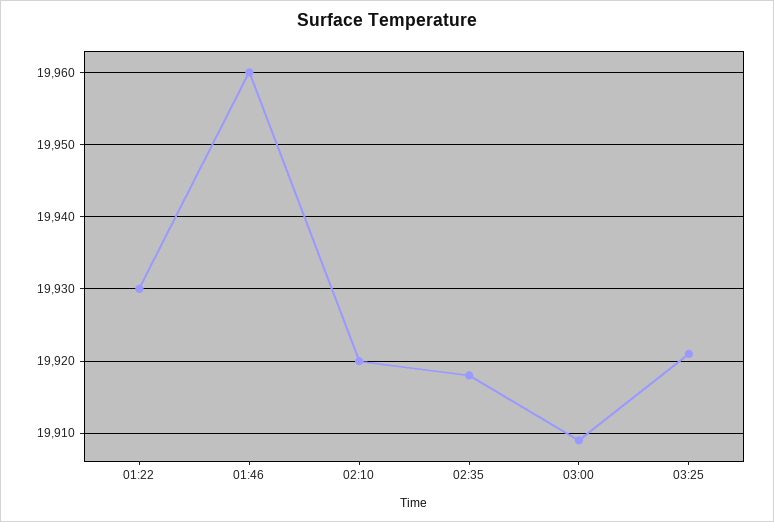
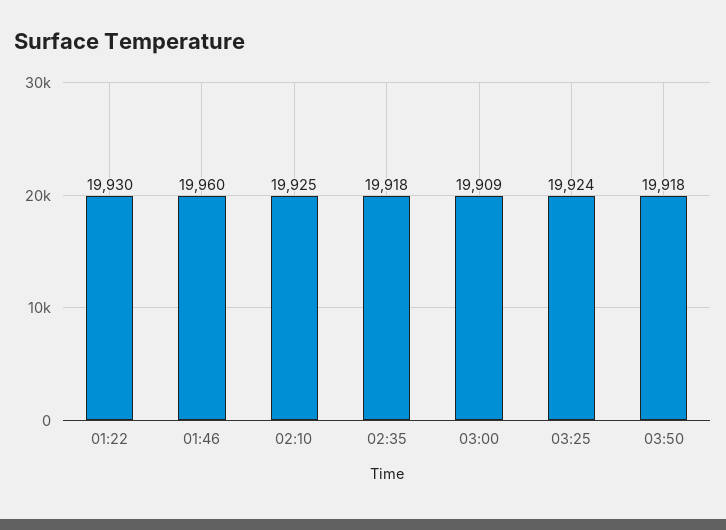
02:10: 19920 -> 19925
03:25: 19921 -> 19924
03:50: none -> 19918

